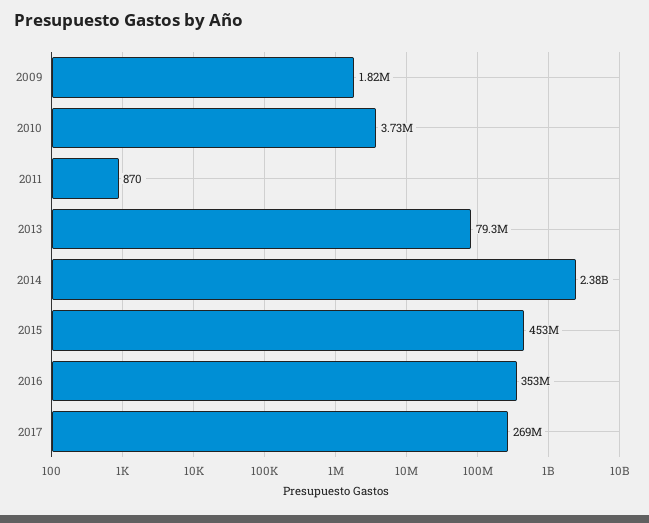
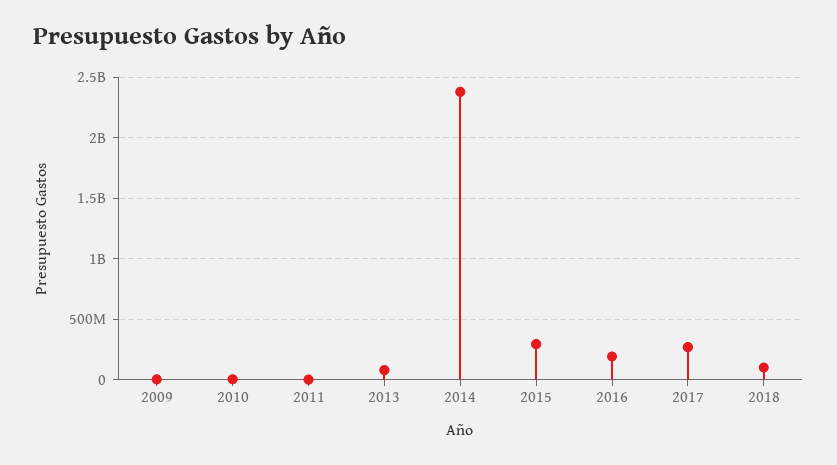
2015: 453000000 -> 300000000
2016: 353000000 -> 200000000
2018: none -> 100000000

